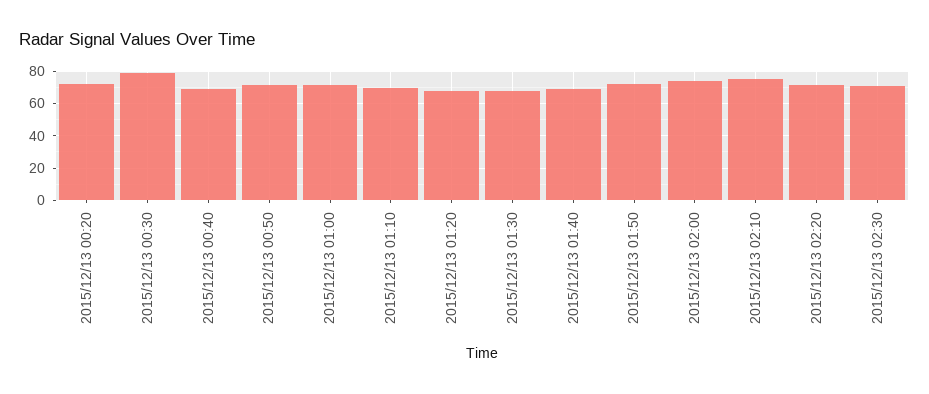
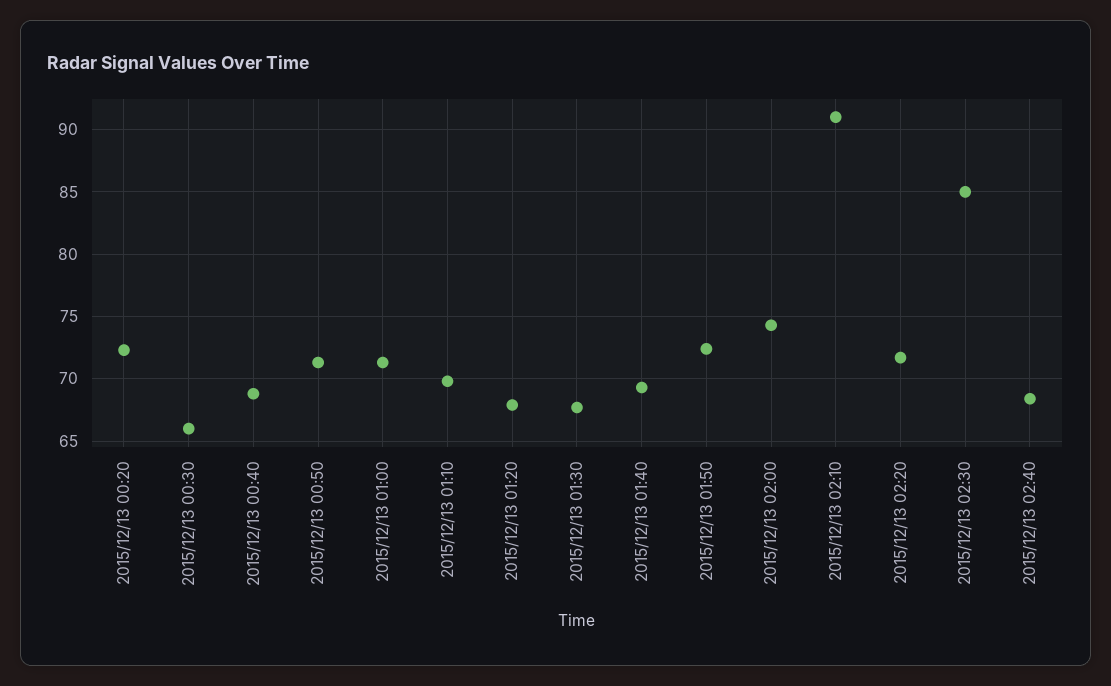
2015/12/13 00:30: 80 -> 66
2015/12/13 02:10: 75 -> 91
2015/12/13 02:30: 70 -> 85
2015/12/13 02:40: none -> 68.5

